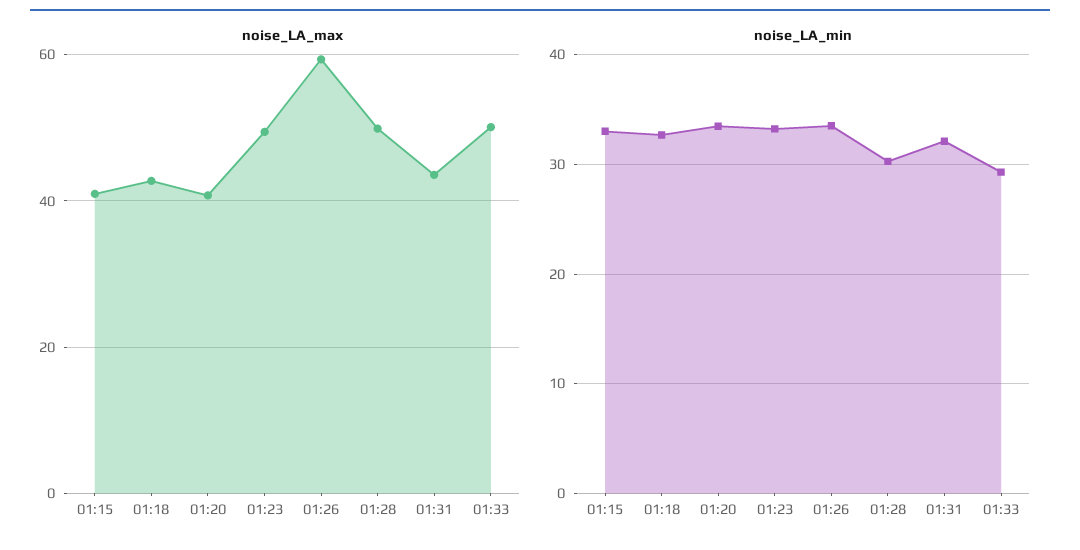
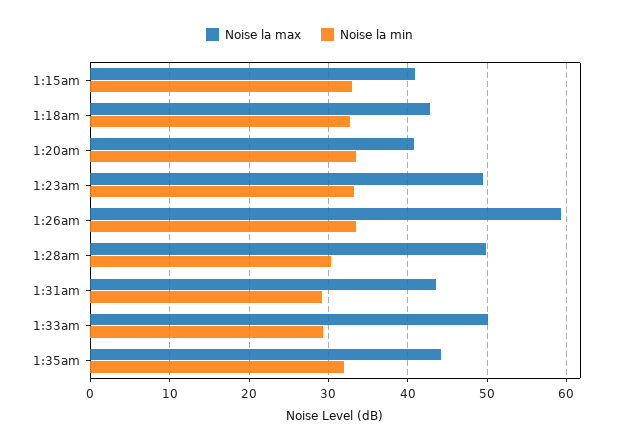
noise_LA_min, 01:31: 32 -> 29
noise_LA_max, 1:35am: none -> 44
noise_LA_min, 1:35am: none -> 32

